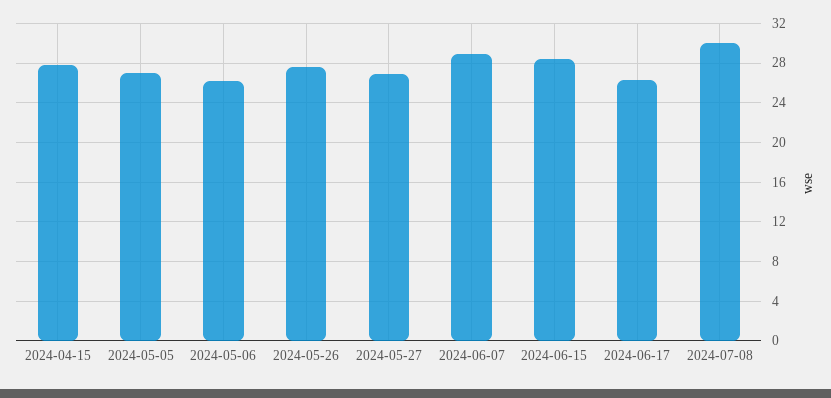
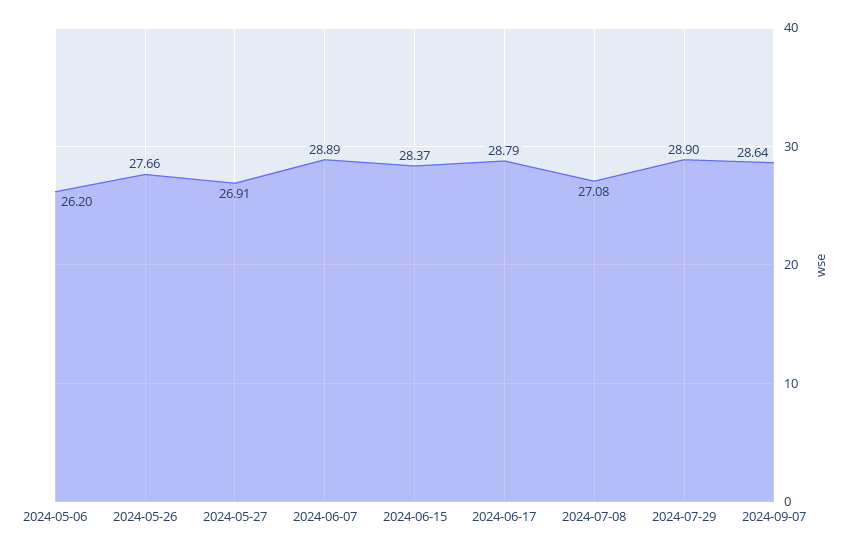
2024-04-15: 28 -> none
2024-05-05: 27 -> none
2024-06-17: 26 -> 28.79
2024-07-08: 30 -> 27.08
2024-07-29: none -> 28.9
2024-09-07: none -> 28.64

